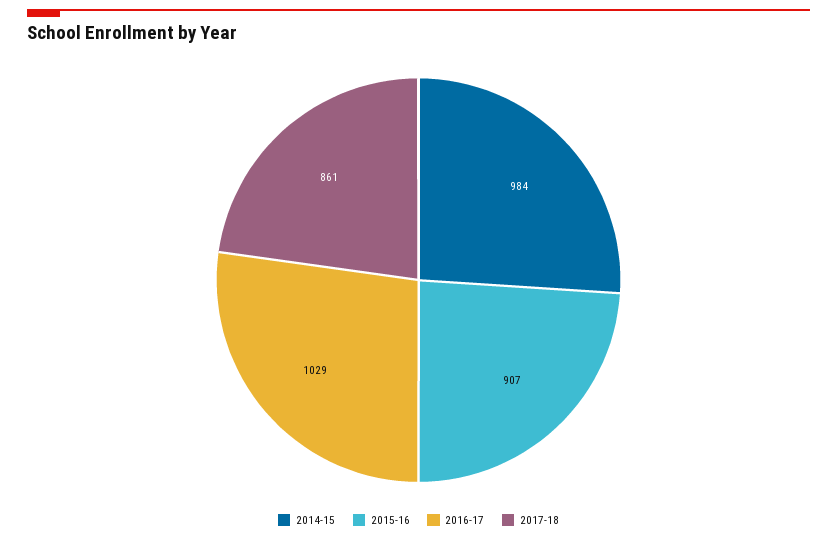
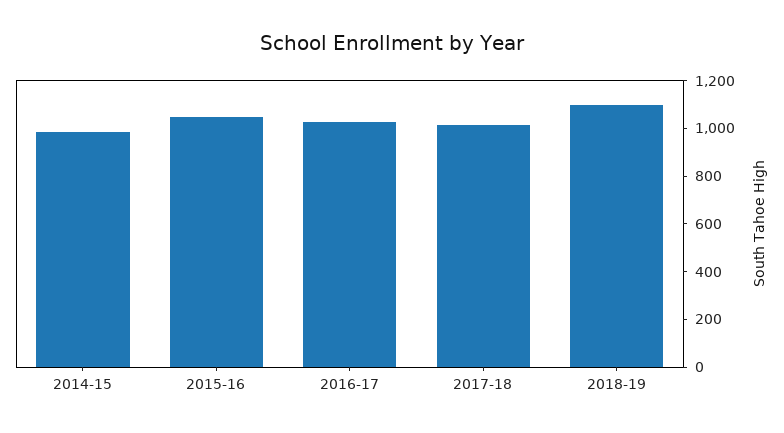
2015-16: 907 -> 1050
2017-18: 861 -> 1000
2018-19: none -> 1100

